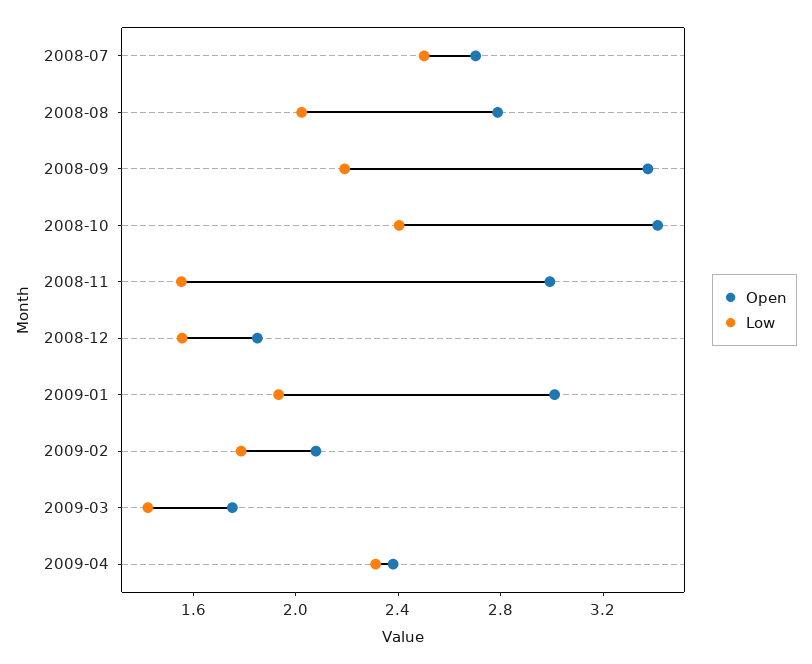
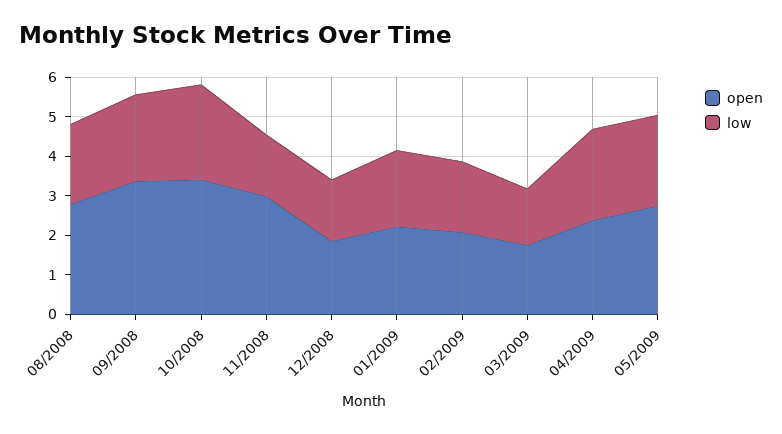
Open, 2008-07: 2.7 -> none
Low, 2008-07: 2.5 -> none
Open, 2009-01: 3 -> 2.25
Open, 05/2009: none -> 2.75
Low, 05/2009: none -> 2.25

